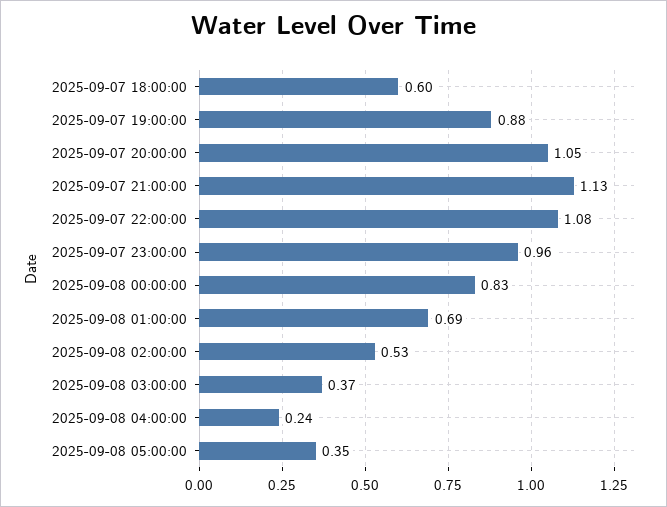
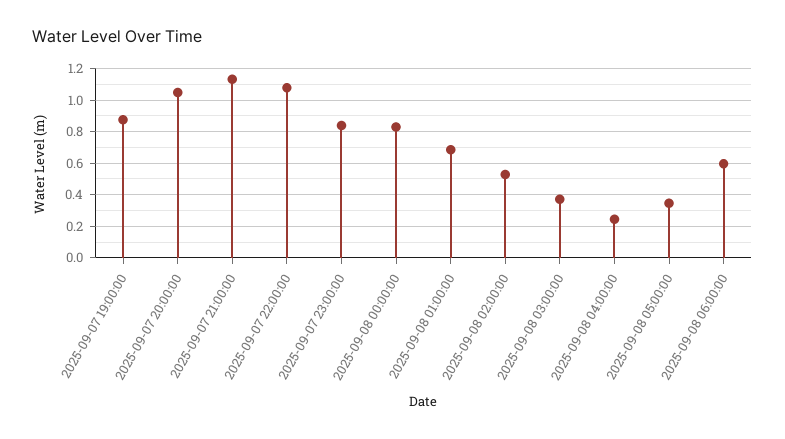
2025-09-07 18:00:00: 0.6 -> none
2025-09-07 23:00:00: 0.96 -> 0.85
2025-09-08 06:00:00: none -> 0.6

